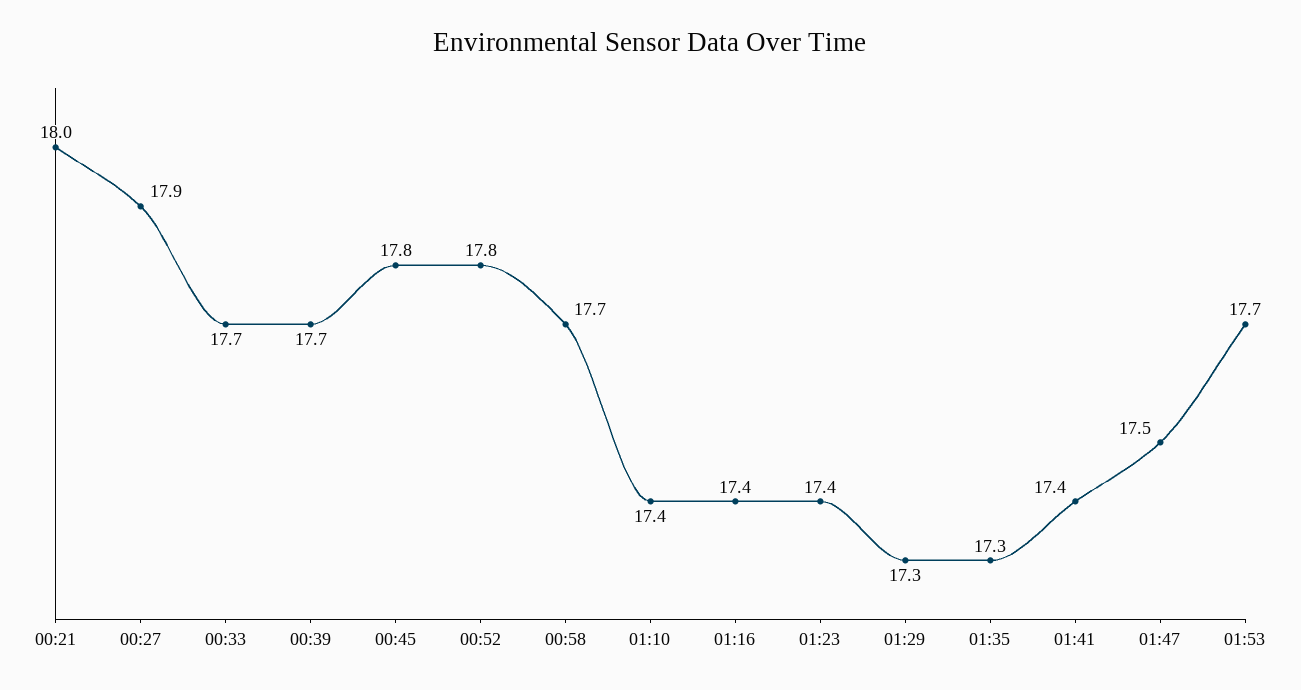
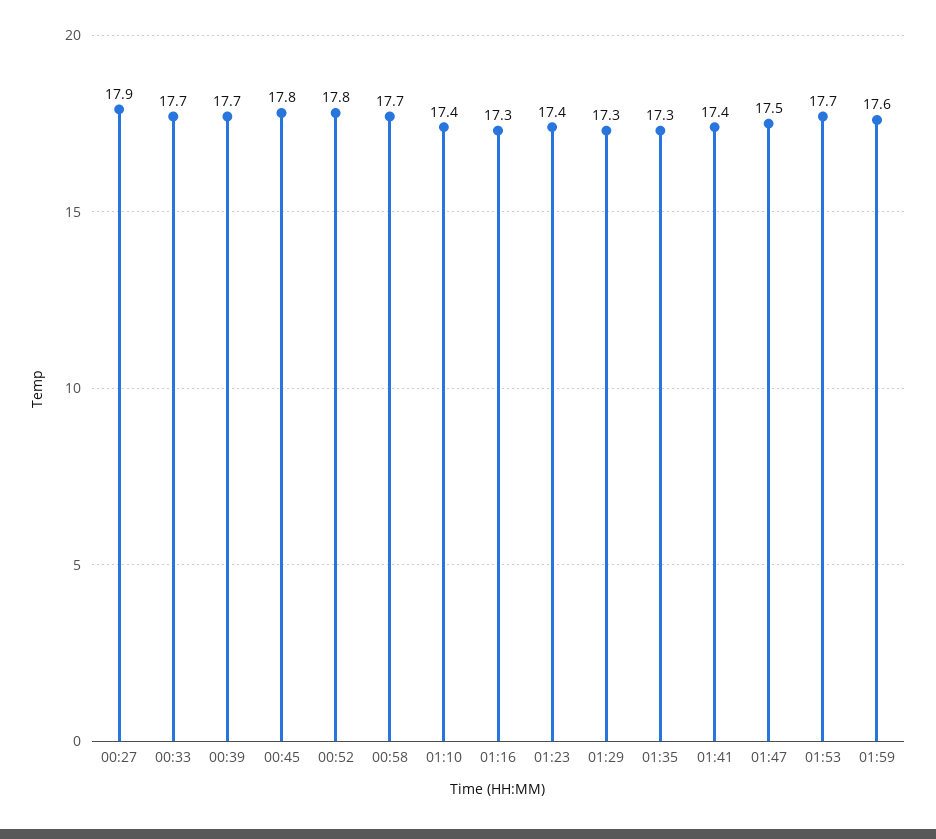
00:21: 18 -> none
01:16: 17.4 -> 17.3
01:59: none -> 17.6

